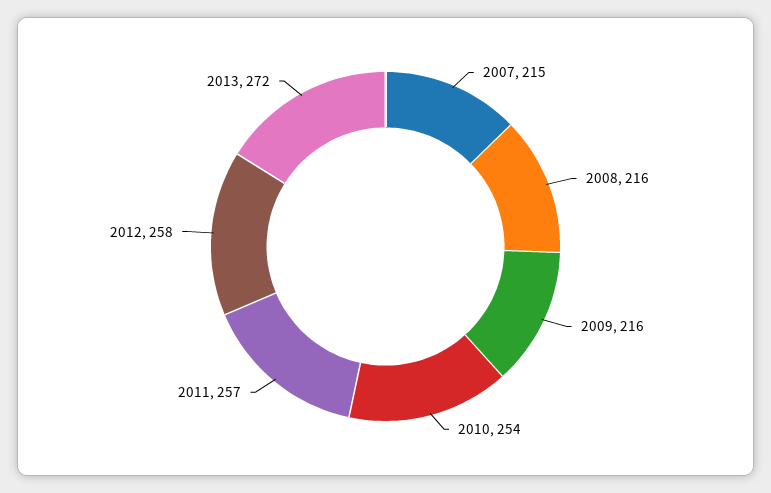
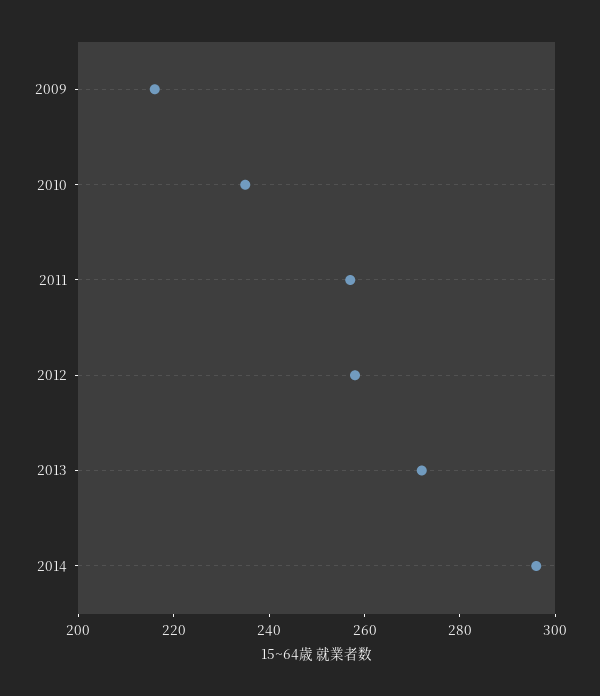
2007: 215 -> none
2008: 216 -> none
2010: 254 -> 235
2014: none -> 295

